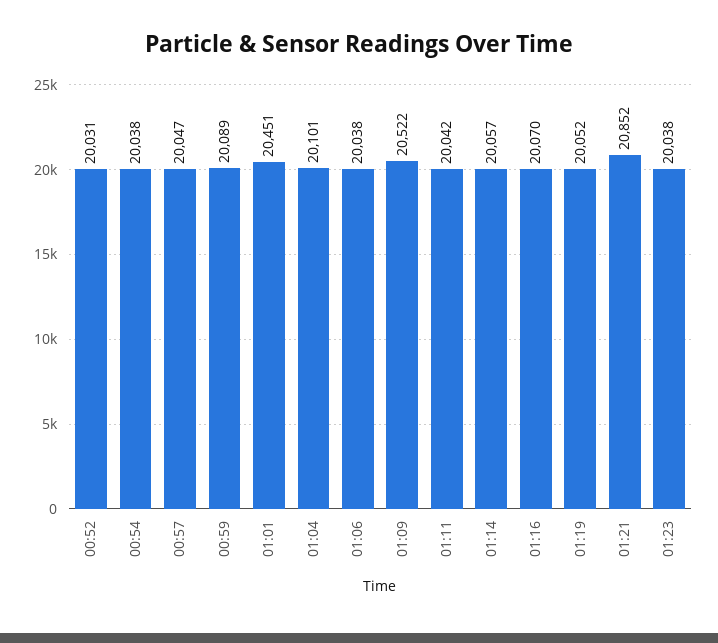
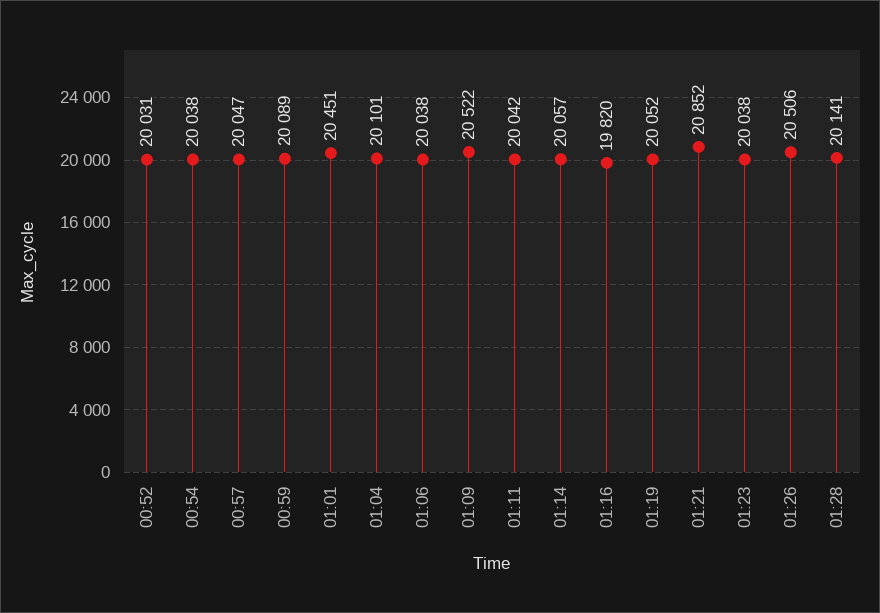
01:16: 20070 -> 19820
01:26: none -> 20506
01:28: none -> 20141

